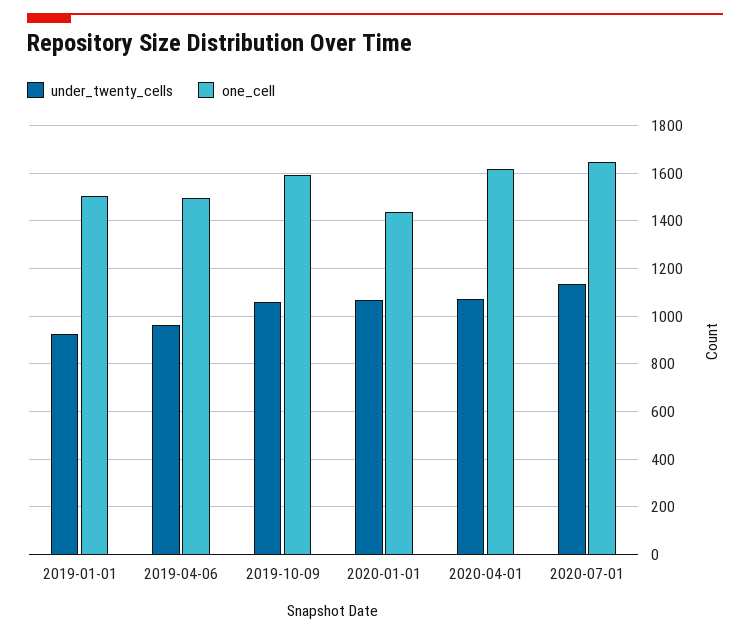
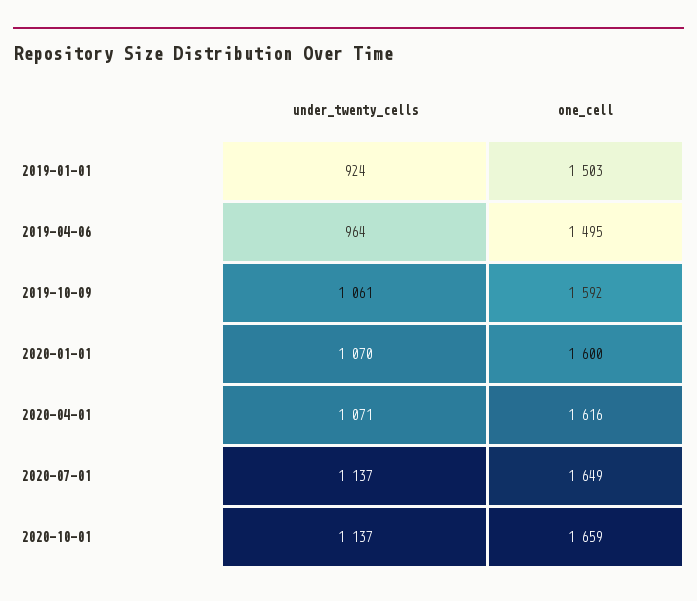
one_cell, 2020-01-01: 1450 -> 1600
under_twenty_cells, 2020-10-01: none -> 1137
one_cell, 2020-10-01: none -> 1659

